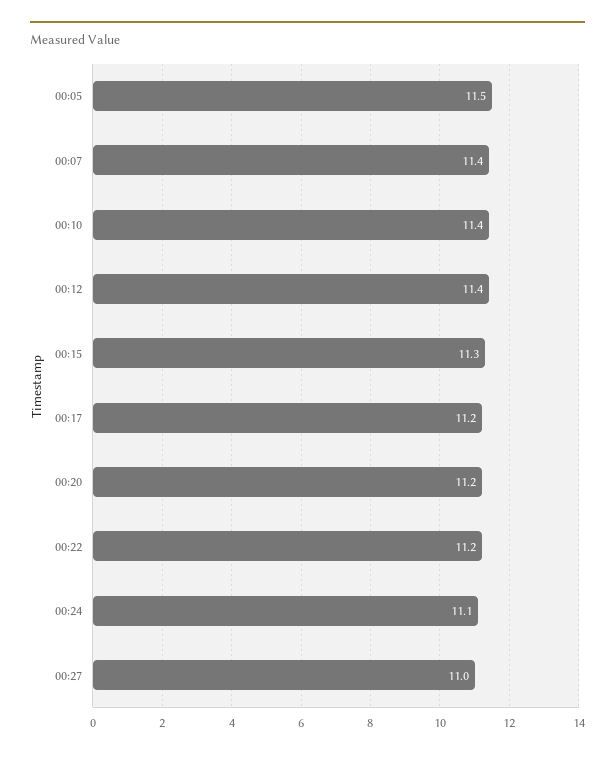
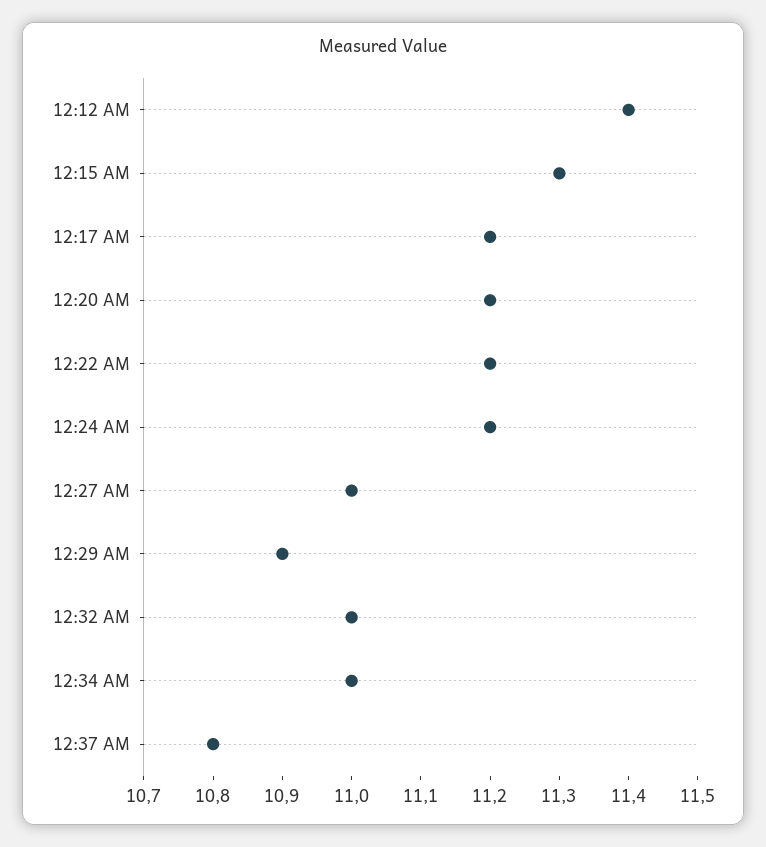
00:05: 11.5 -> none
00:07: 11.4 -> none
00:10: 11.4 -> none
00:24: 11.1 -> 11.2
12:29 AM: none -> 10.9
12:32 AM: none -> 11
12:34 AM: none -> 11
12:37 AM: none -> 10.8

